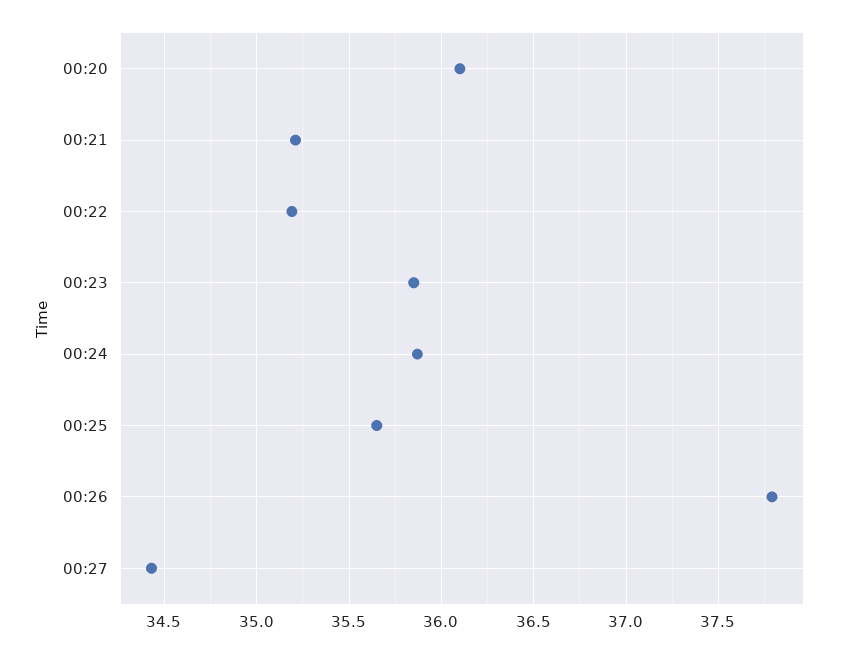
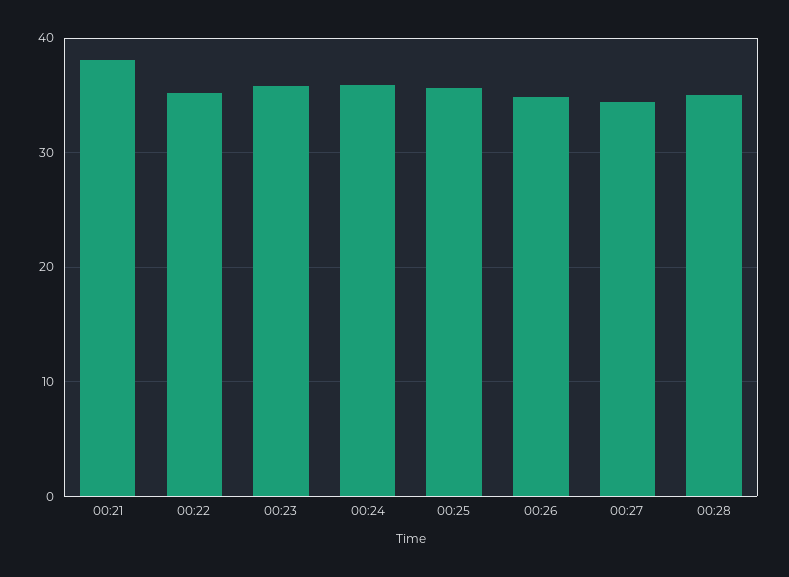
00:20: 36.1 -> none
00:21: 35.2 -> 38
00:26: 37.8 -> 35
00:28: none -> 35

